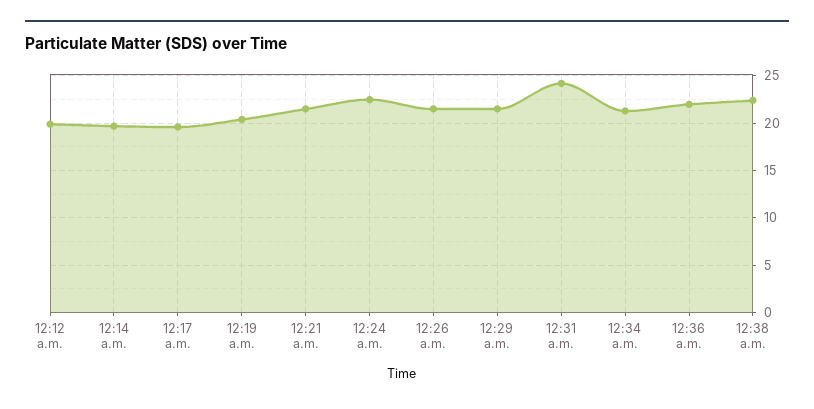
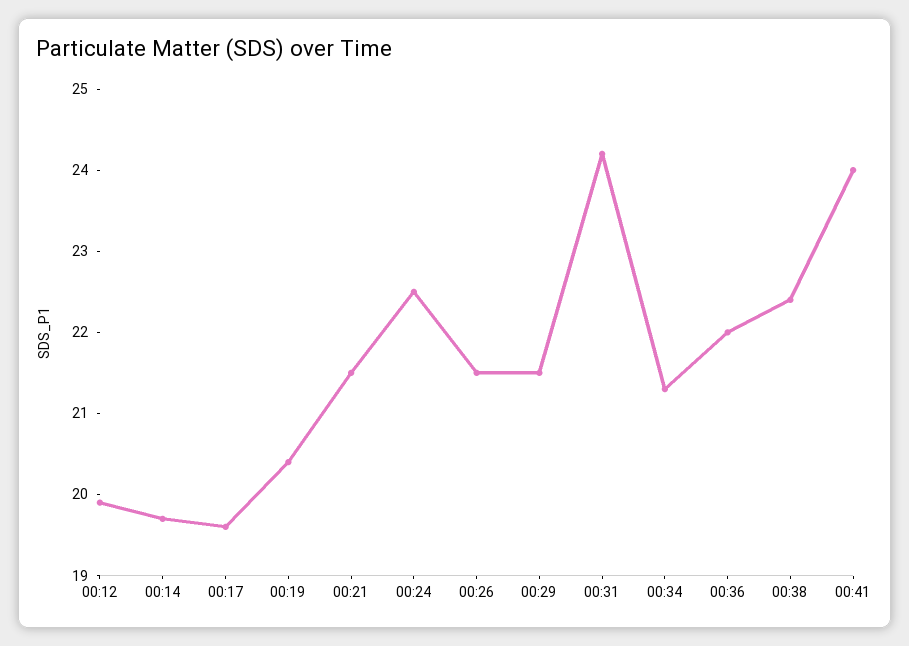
00:41: none -> 24

